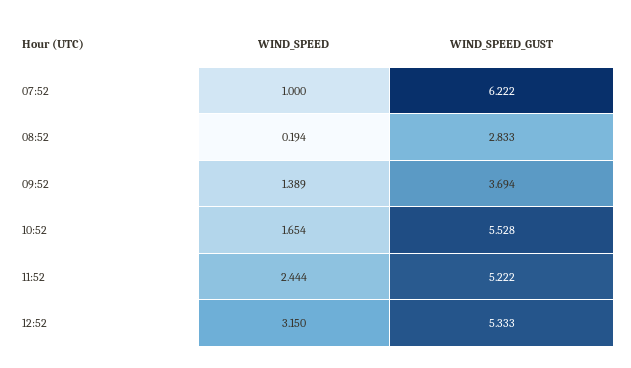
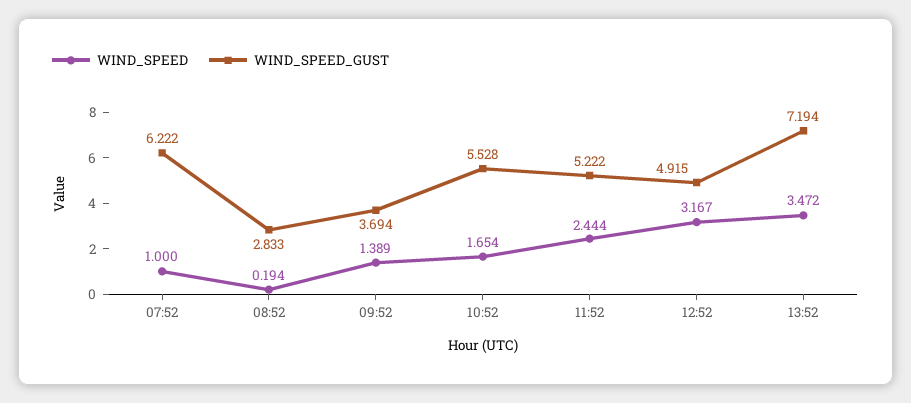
WIND_SPEED, 12:52: 3.15 -> 3.167
WIND_SPEED_GUST, 12:52: 5.333 -> 4.915
WIND_SPEED, 13:52: none -> 3.472
WIND_SPEED_GUST, 13:52: none -> 7.194

